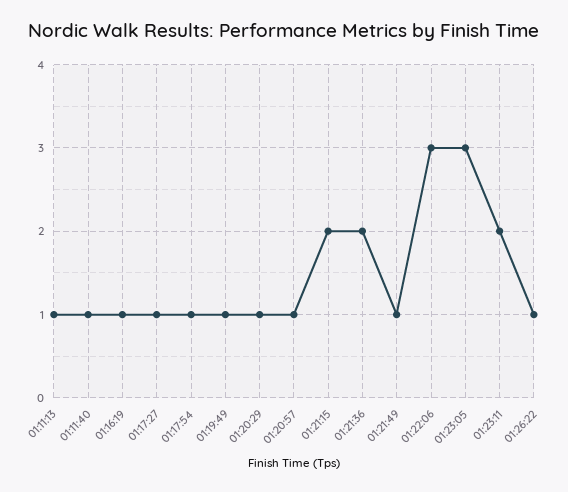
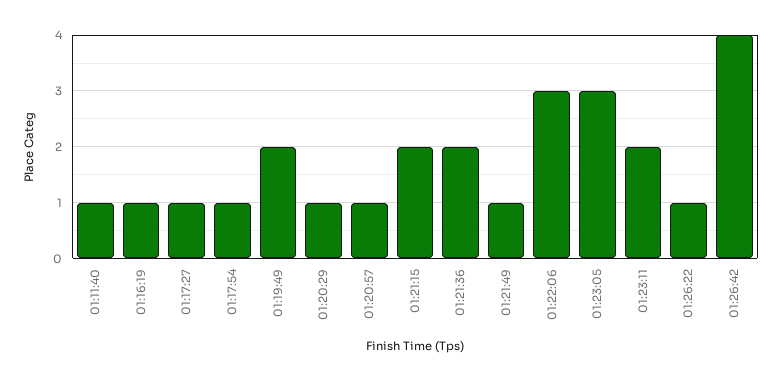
01:11:13: 1 -> none
01:19:49: 1 -> 2
01:26:42: none -> 4

